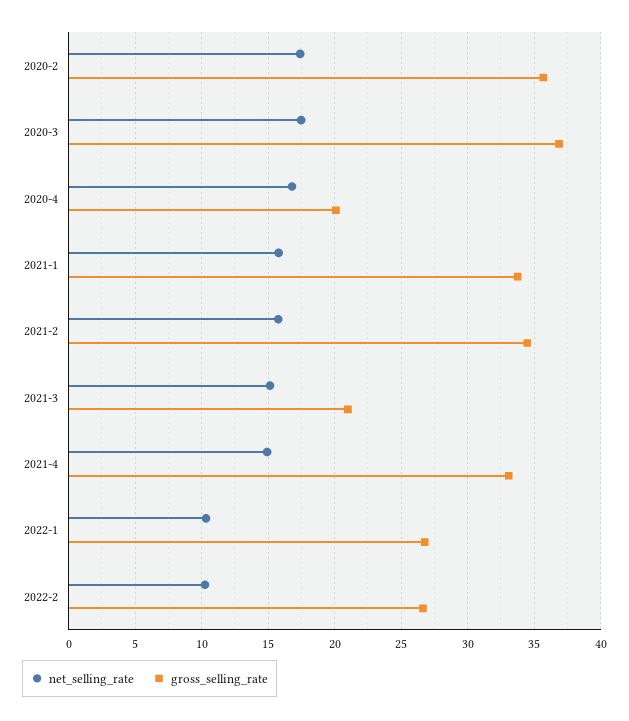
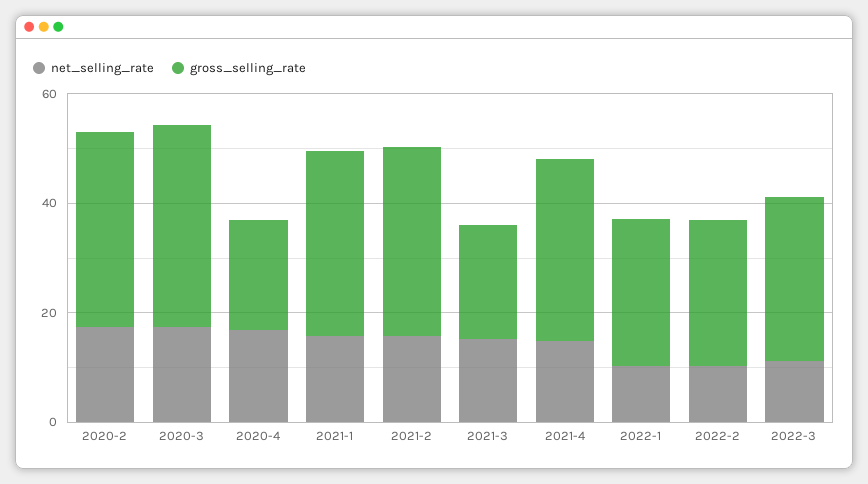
net_selling_rate, 2022-3: none -> 10
gross_selling_rate, 2022-3: none -> 30

